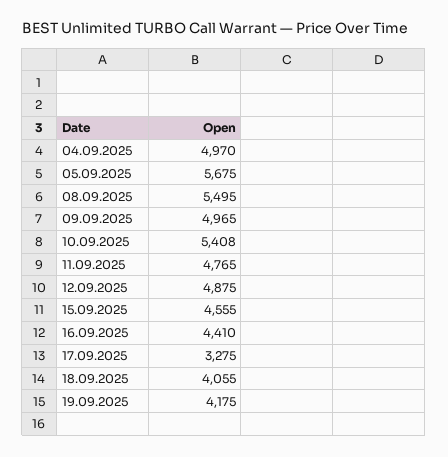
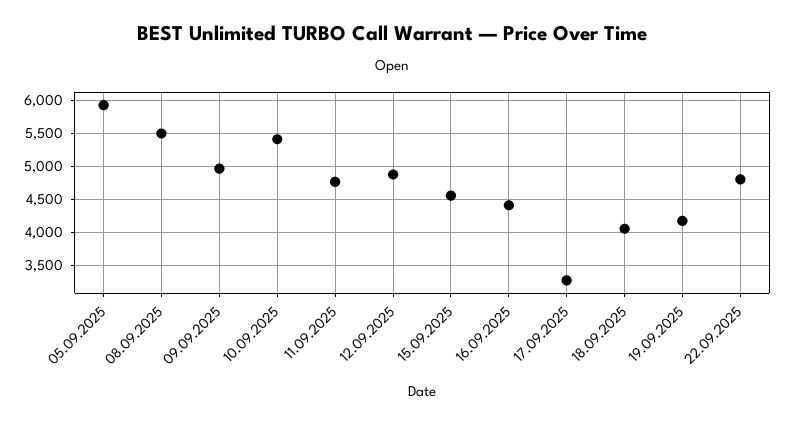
04.09.2025: 4970 -> none
05.09.2025: 5675 -> 5900
22.09.2025: none -> 4800

